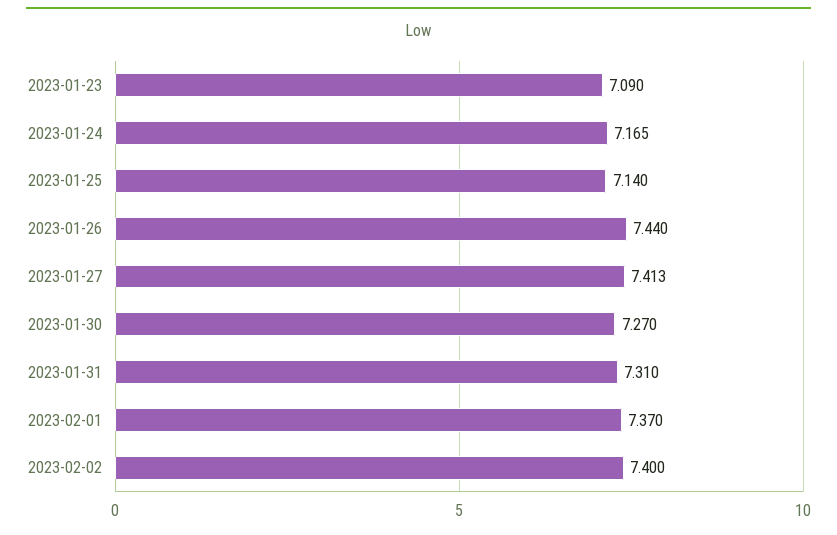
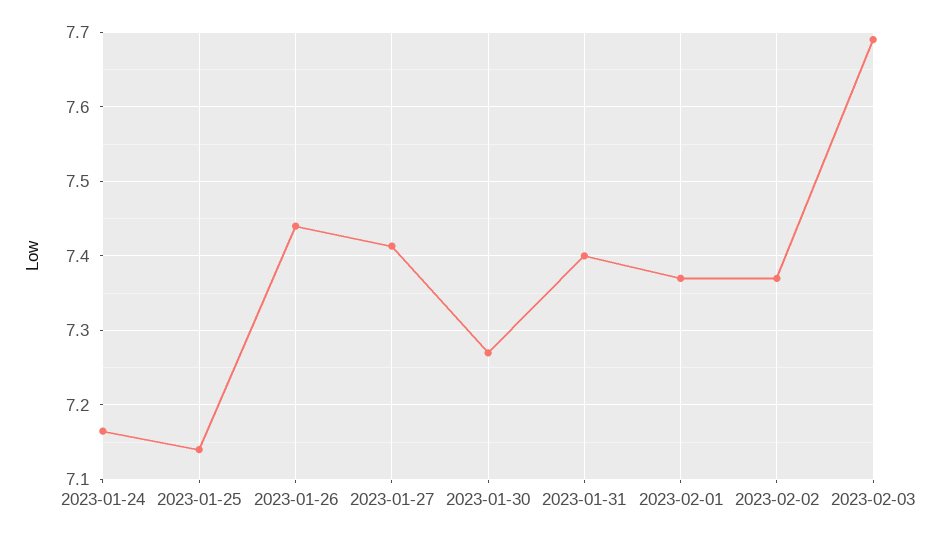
2023-01-23: 7.09 -> none
2023-01-31: 7.31 -> 7.4
2023-02-02: 7.4 -> 7.37
2023-02-03: none -> 7.69

